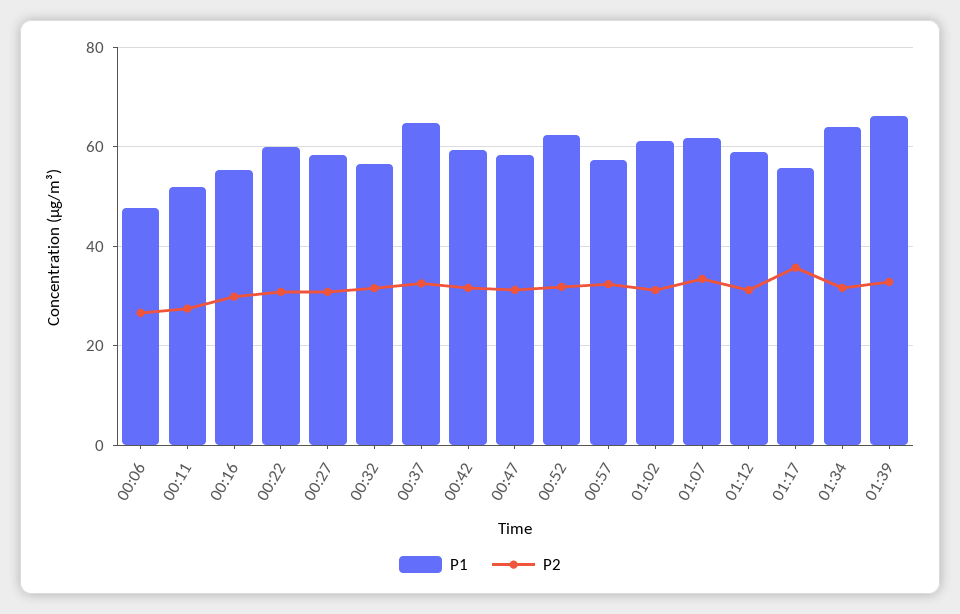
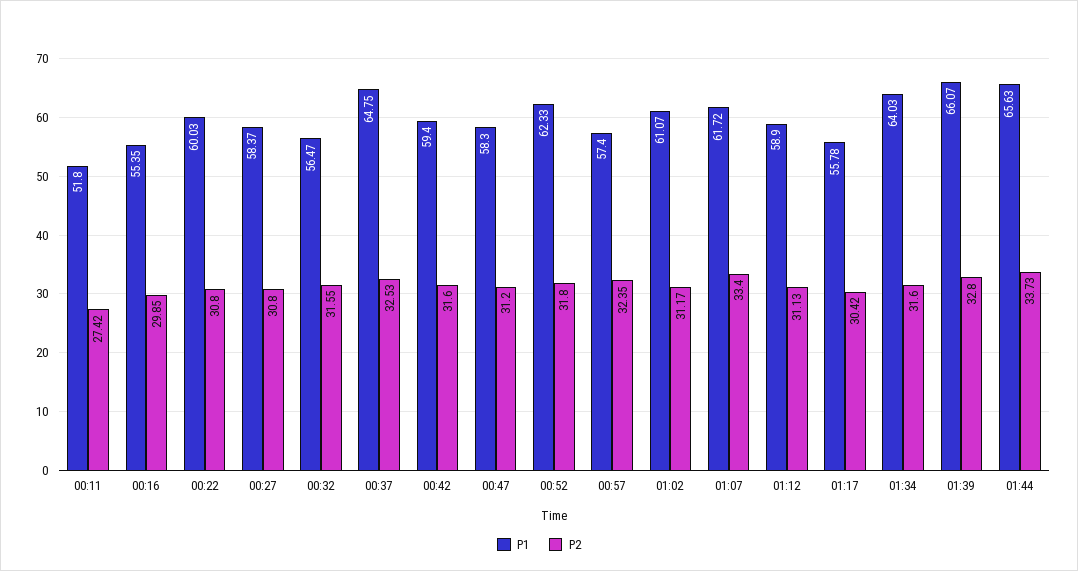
P1, 00:06: 48 -> none
P2, 00:06: 26 -> none
P2, 01:17: 36 -> 30.42
P1, 01:44: none -> 65.63
P2, 01:44: none -> 33.73

